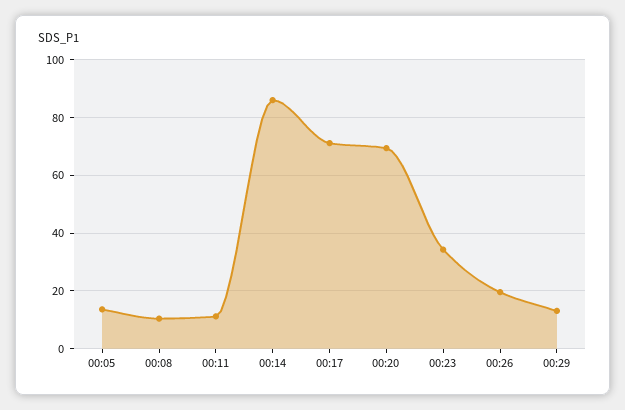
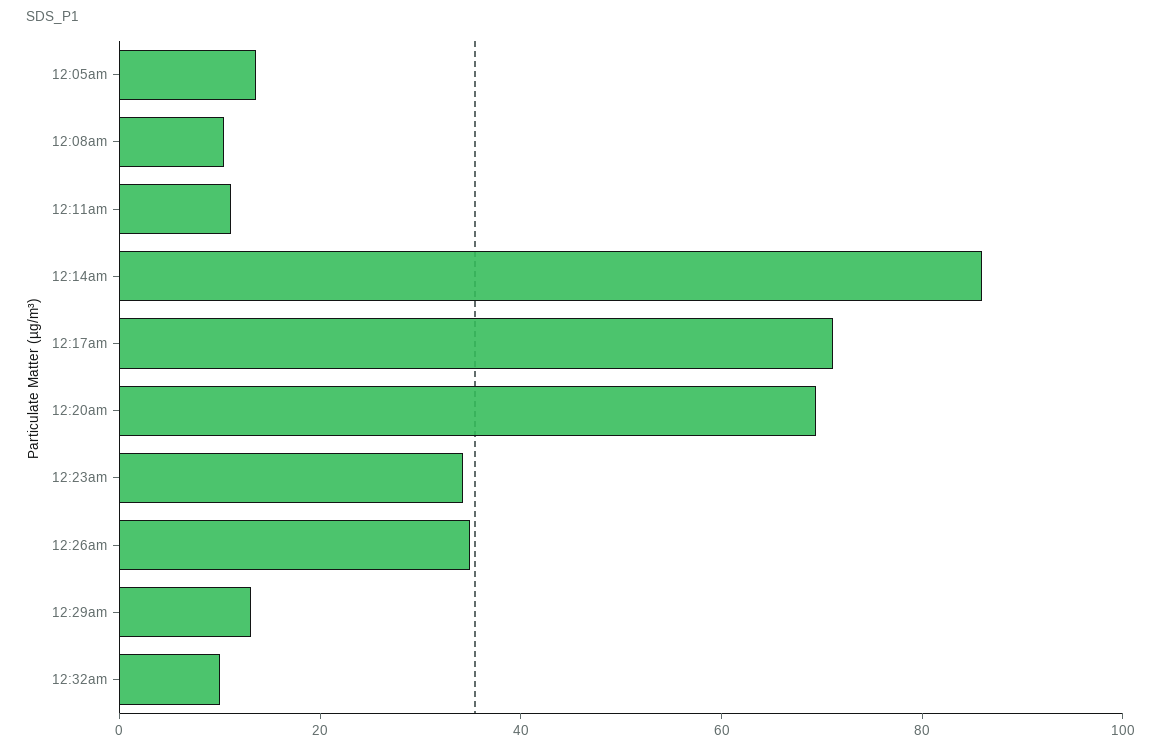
00:26: 20 -> 35
12:32am: none -> 10

